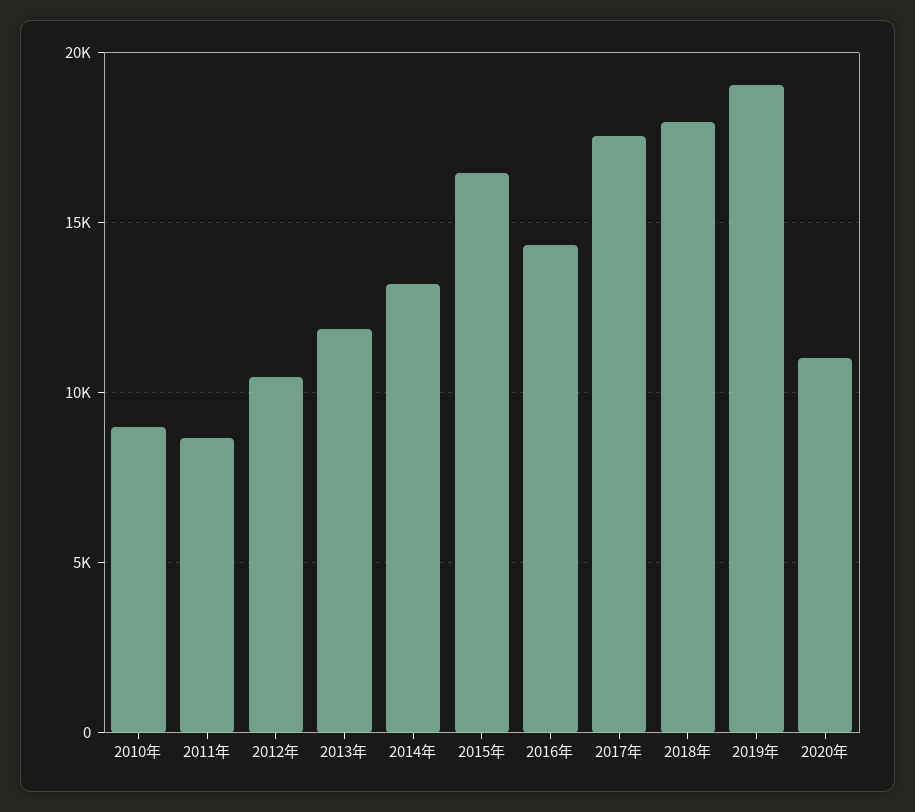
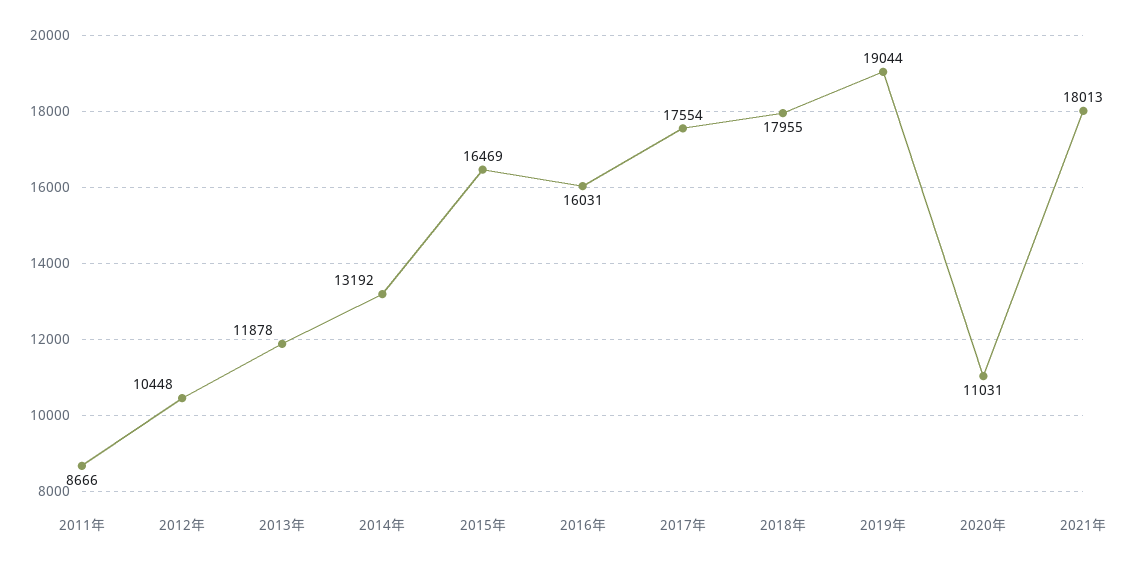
2010年: 9000 -> none
2016年: 14500 -> 16031
2021年: none -> 18013

